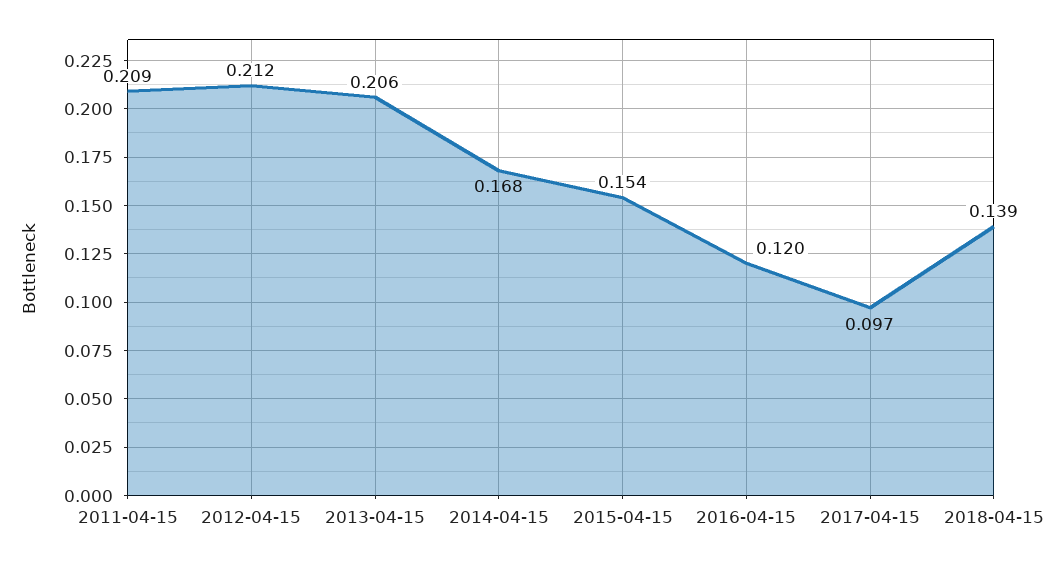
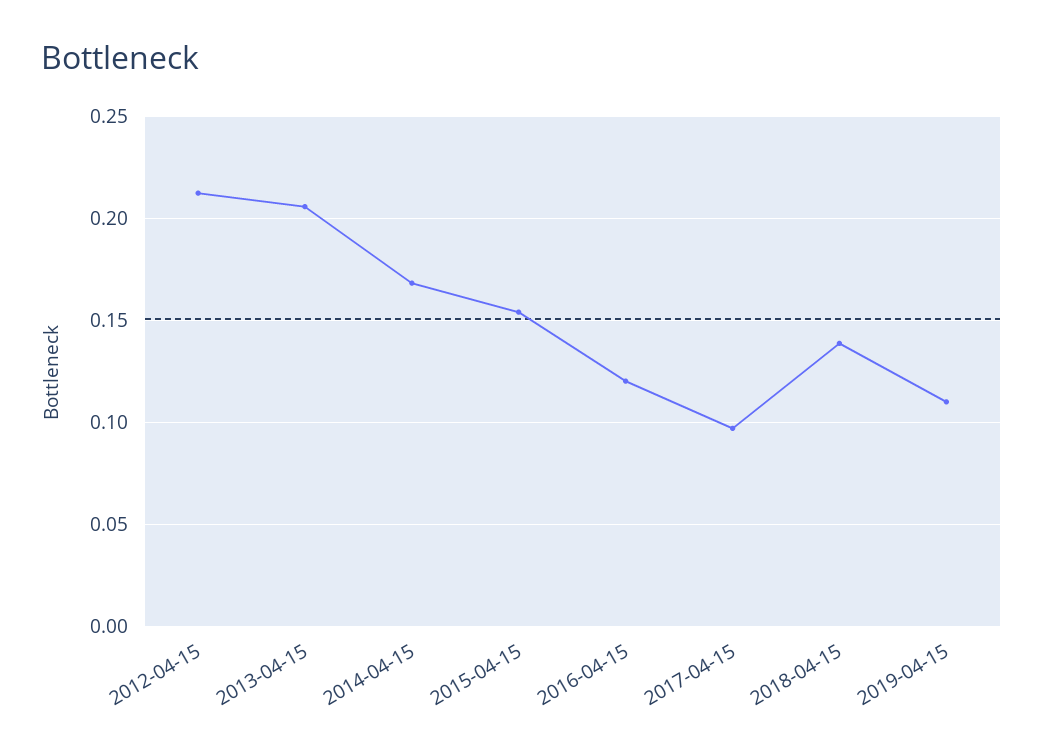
2011-04-15: 0.209 -> none
2019-04-15: none -> 0.11

